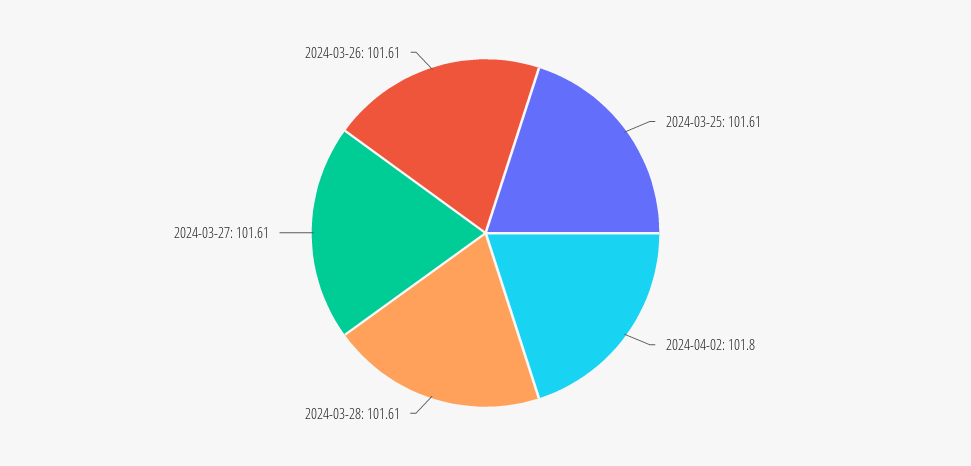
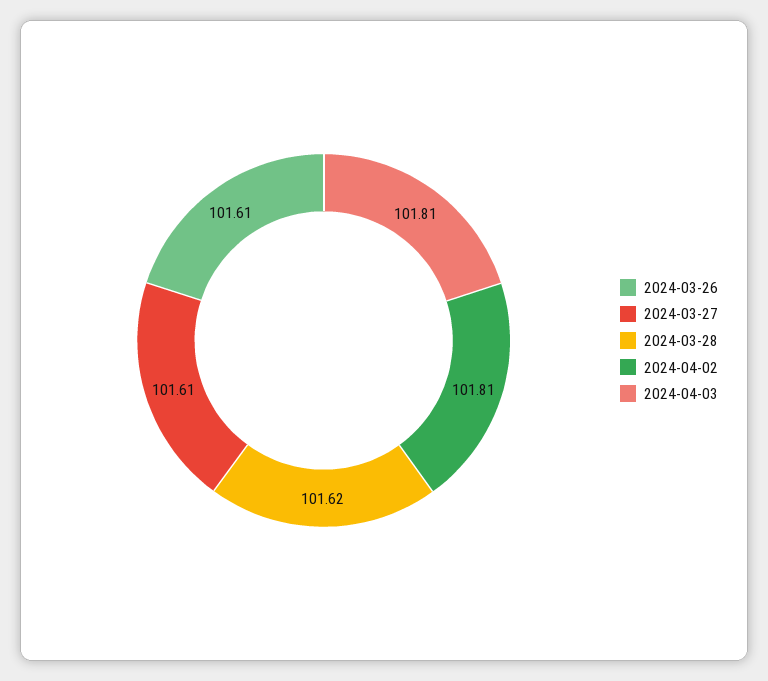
2024-03-25: 101.61 -> none
2024-04-02: 101.8 -> 101.81
2024-03-28: 101.61 -> 101.62
2024-04-03: none -> 101.81

